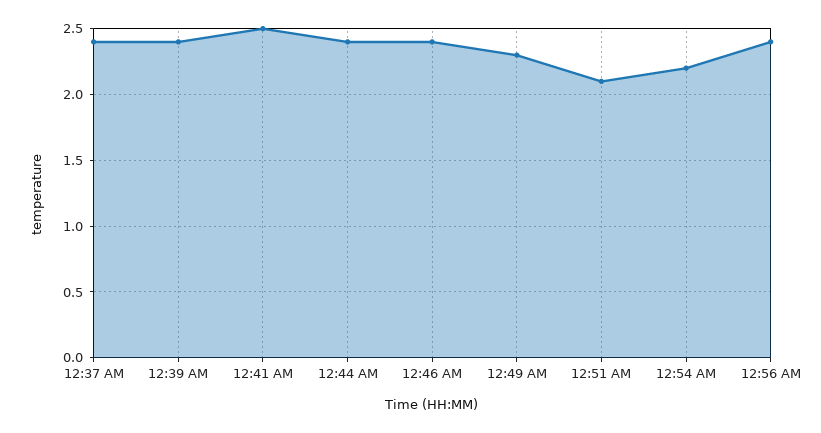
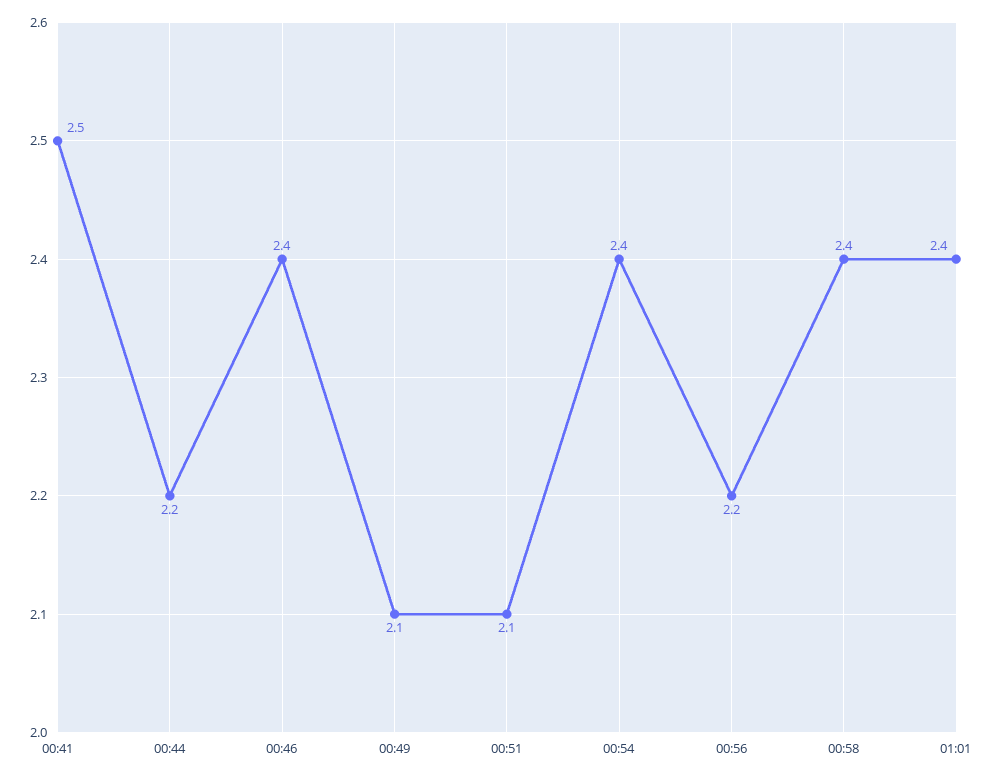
12:37 AM: 2.4 -> none
12:39 AM: 2.4 -> none
12:44 AM: 2.4 -> 2.2
12:49 AM: 2.3 -> 2.1
12:54 AM: 2.2 -> 2.4
12:56 AM: 2.4 -> 2.2
00:58: none -> 2.4
01:01: none -> 2.4

